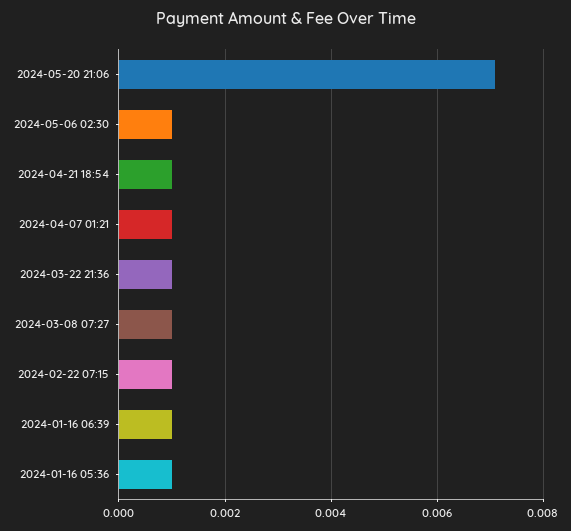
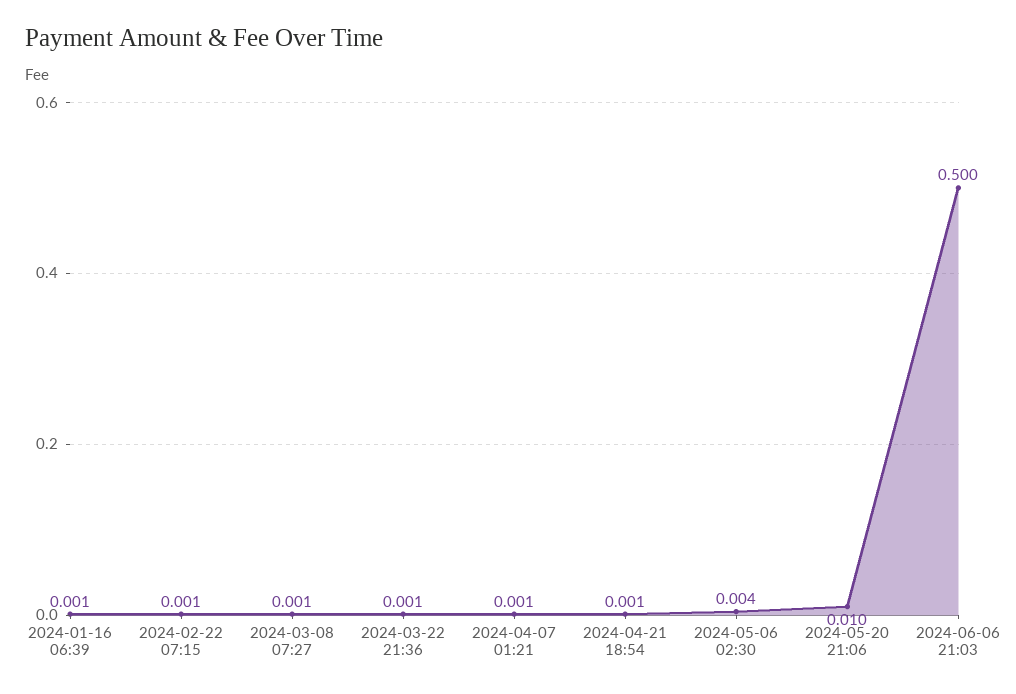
2024-05-20 21:06: 0.007 -> 0.01
2024-05-06 02:30: 0.001 -> 0.004
2024-01-16 05:36: 0.001 -> none
2024-06-06 21:03: none -> 0.5

